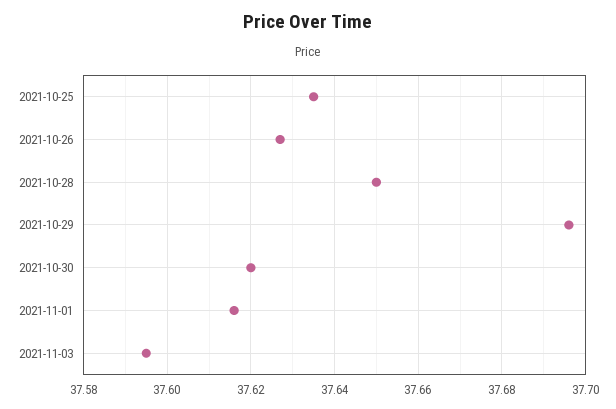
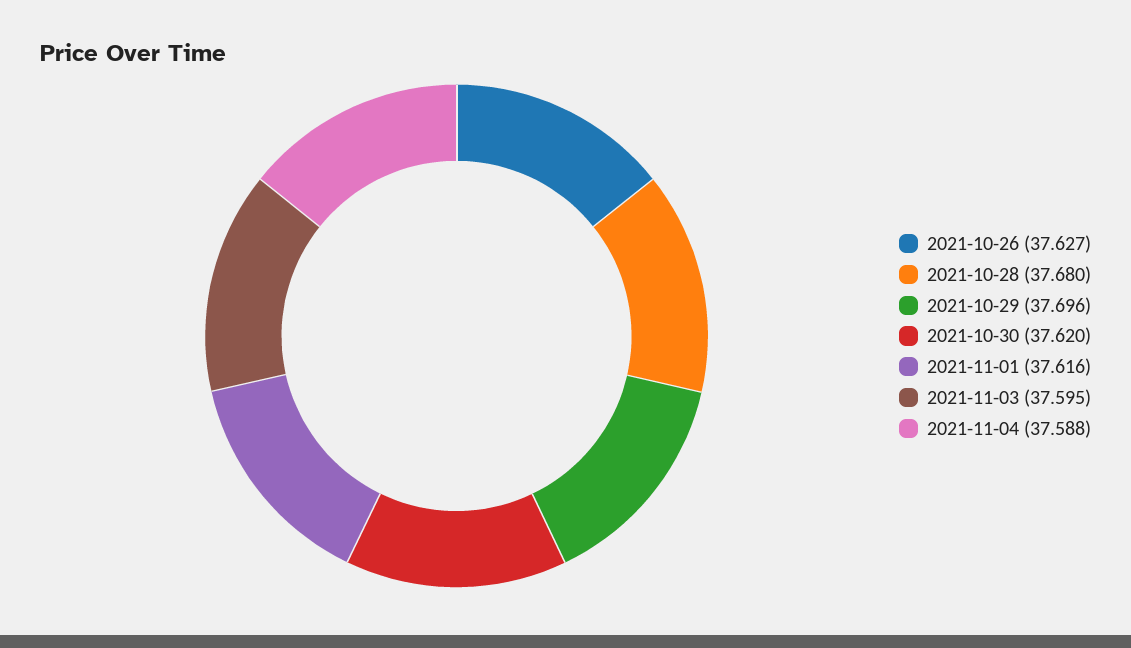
2021-10-25: 37.635 -> none
2021-10-28: 37.65 -> 37.68
2021-11-04: none -> 37.588

